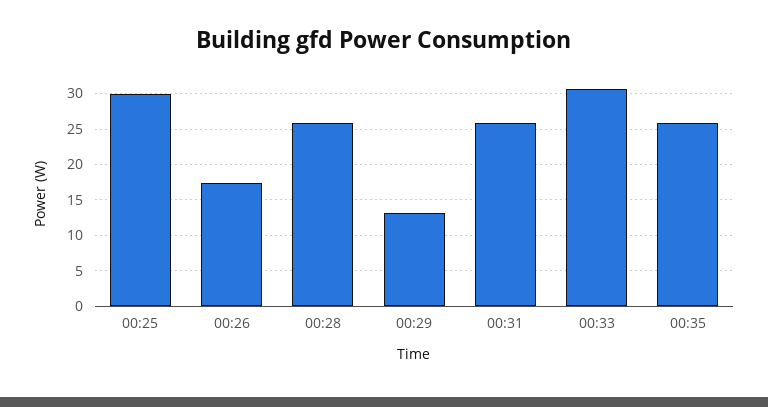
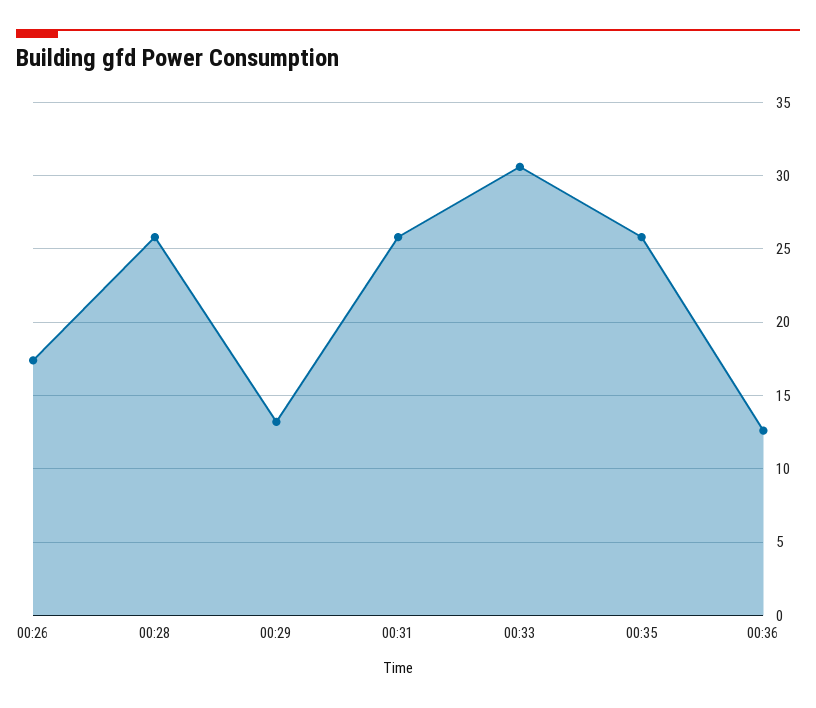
00:25: 30 -> none
00:36: none -> 12.5

